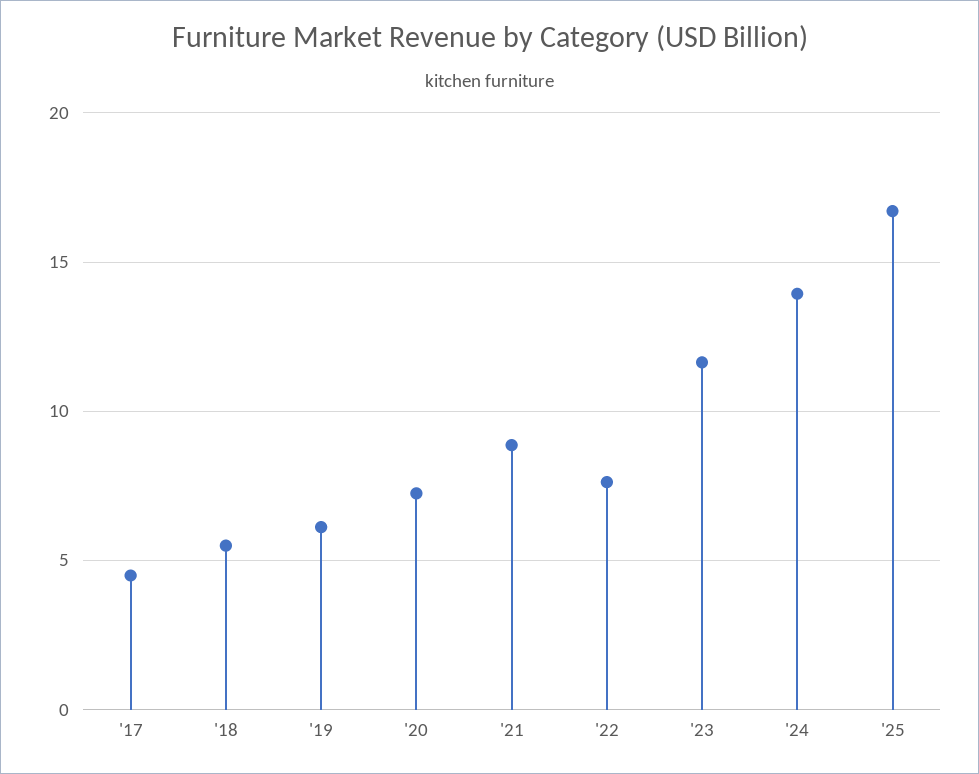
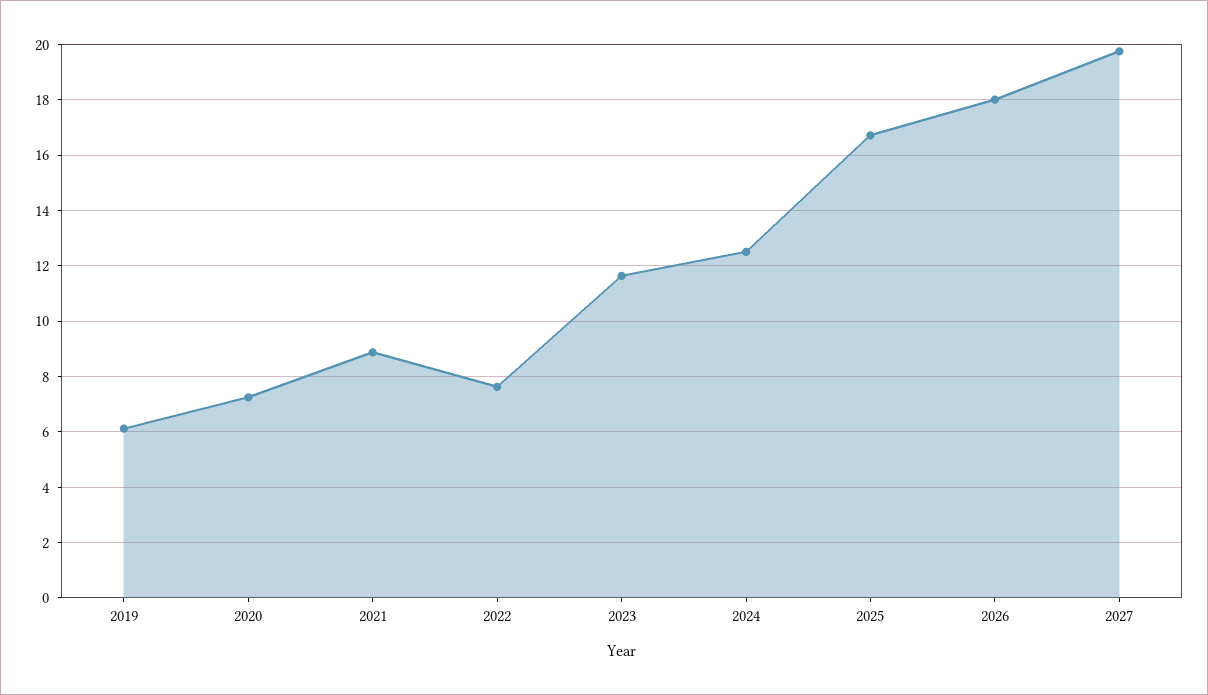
'17: 4.5 -> none
'18: 5.5 -> none
'24: 14 -> 12.5
2026: none -> 18
2027: none -> 19.75

